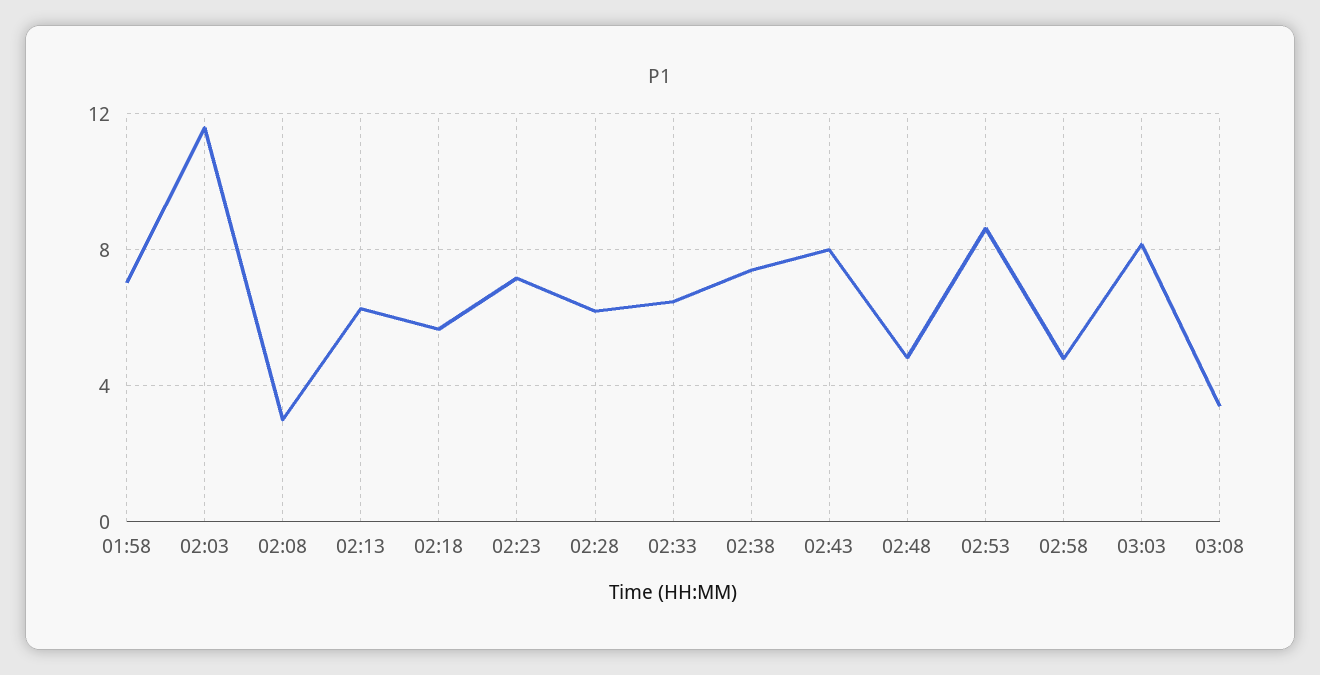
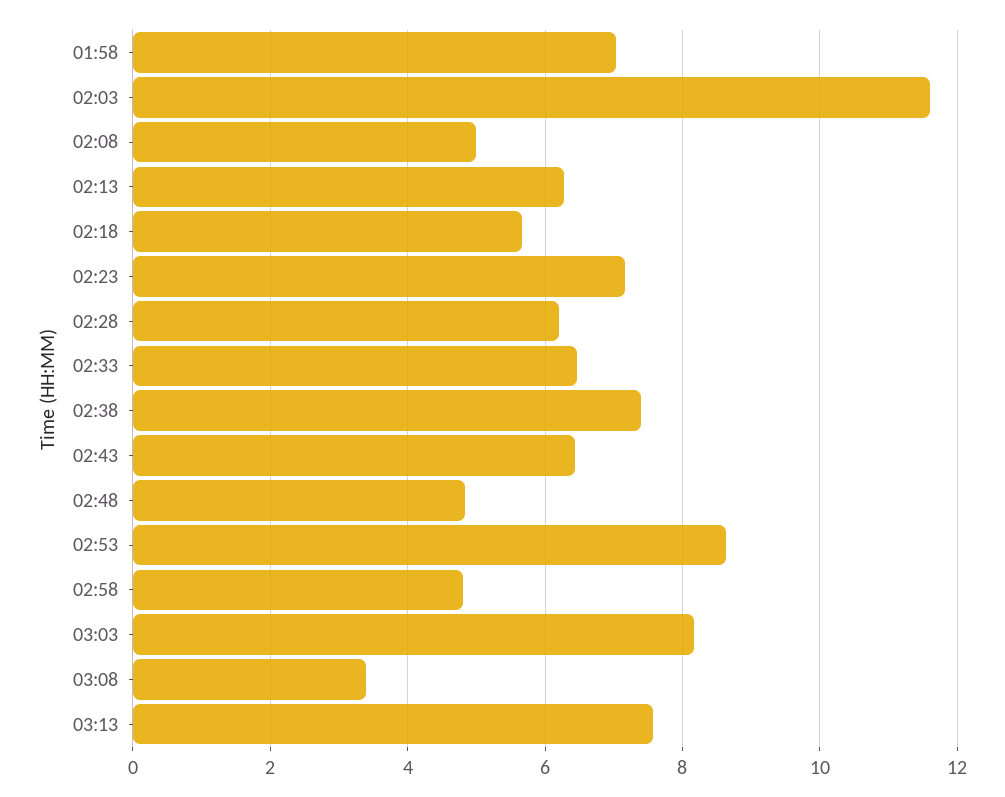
02:08: 3 -> 5
02:43: 8 -> 6.4
03:13: none -> 7.6

